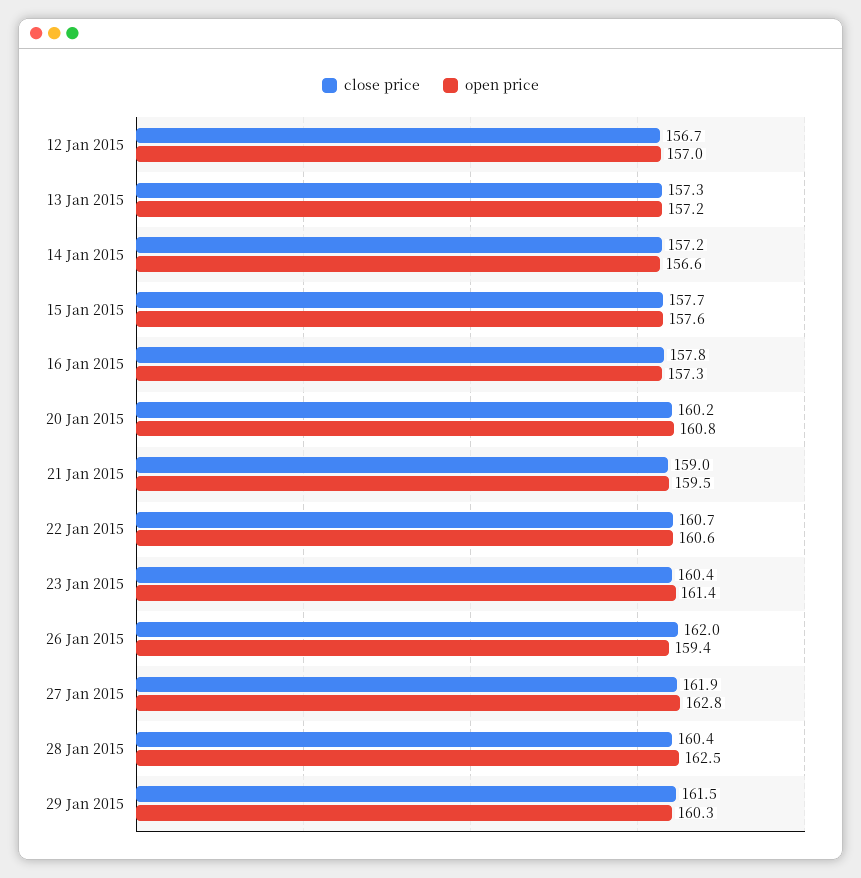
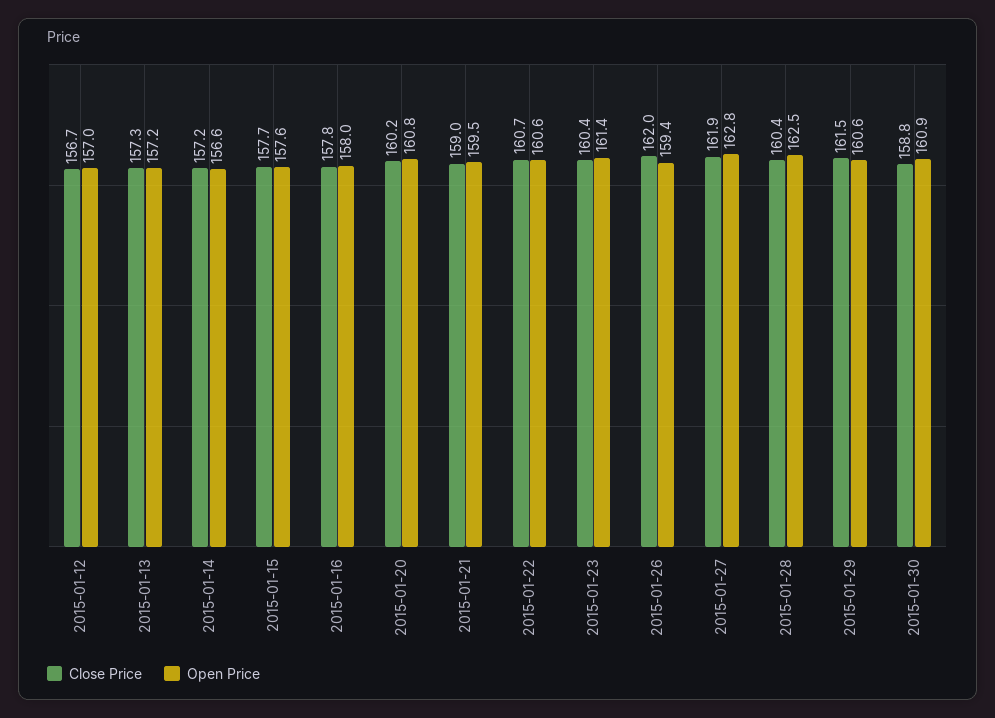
open price, 16 Jan 2015: 157.3 -> 158
open price, 29 Jan 2015: 160.3 -> 160.6
close price, 2015-01-30: none -> 158.8
open price, 2015-01-30: none -> 160.9

